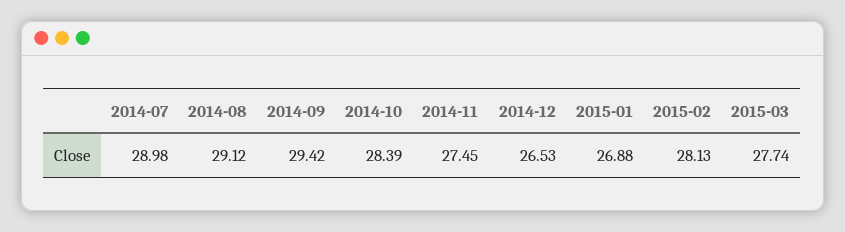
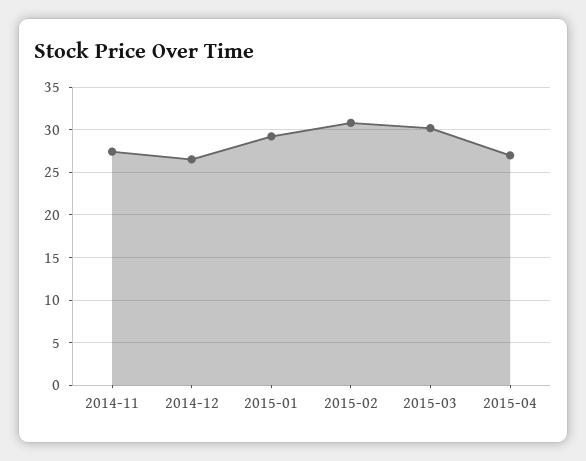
2014-07: 28.98 -> none
2014-08: 29.12 -> none
2014-09: 29.42 -> none
2014-10: 28.39 -> none
2015-01: 26.88 -> 29
2015-02: 28.13 -> 31
2015-03: 27.74 -> 30
2015-04: none -> 27

